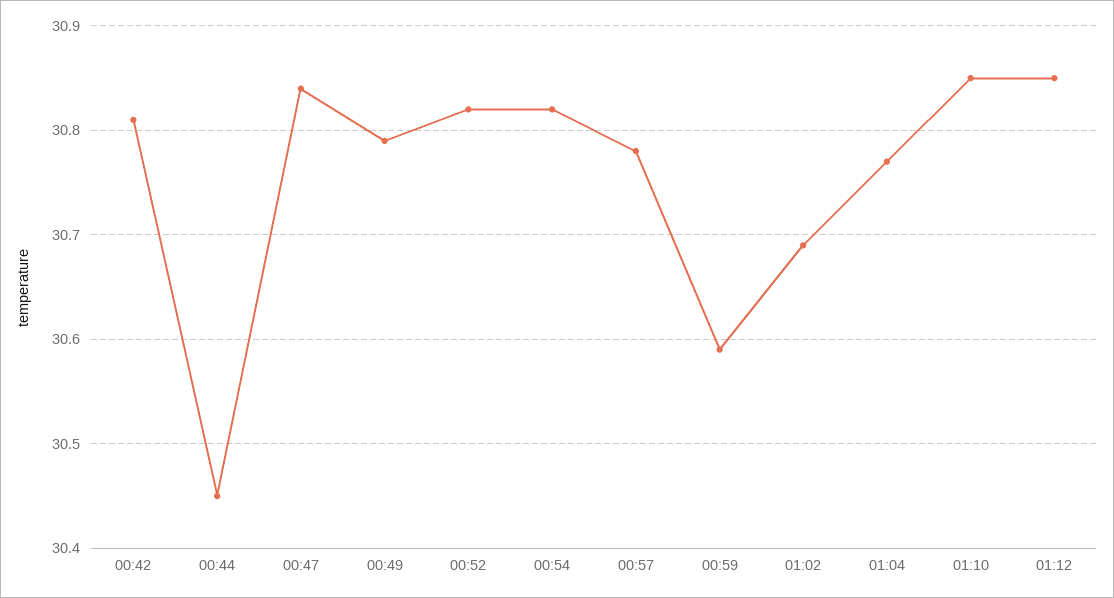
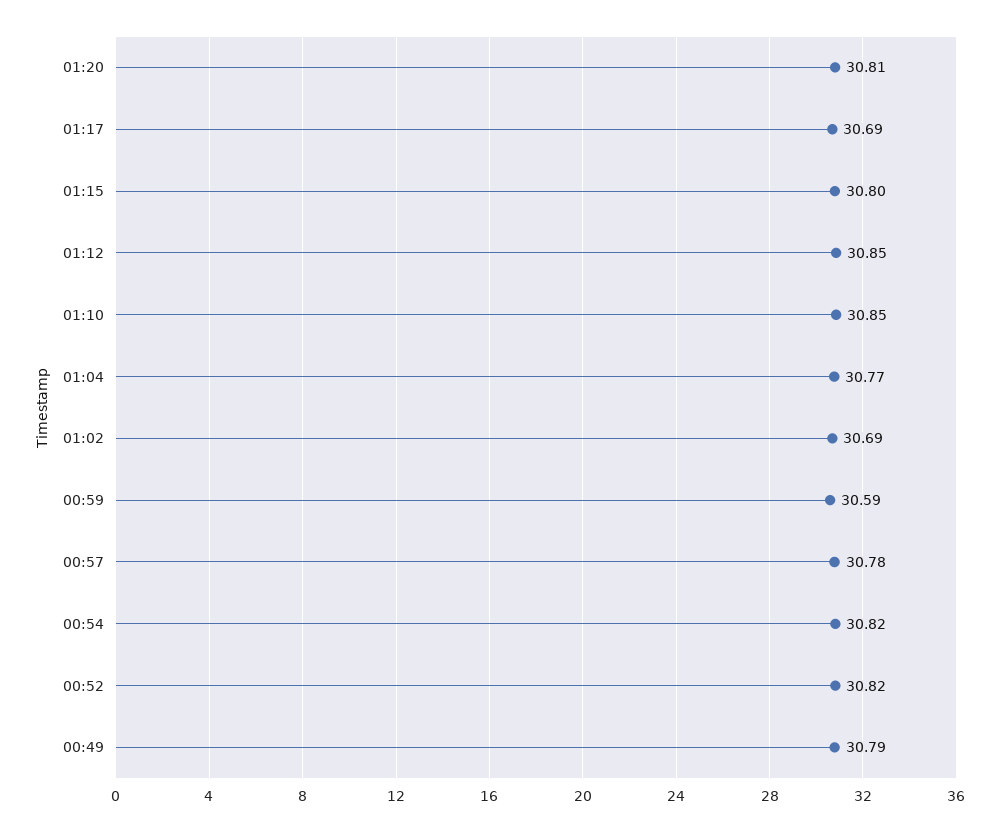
00:42: 30.81 -> none
00:44: 30.45 -> none
00:47: 30.84 -> none
01:20: none -> 30.81
01:17: none -> 30.69
01:15: none -> 30.8

